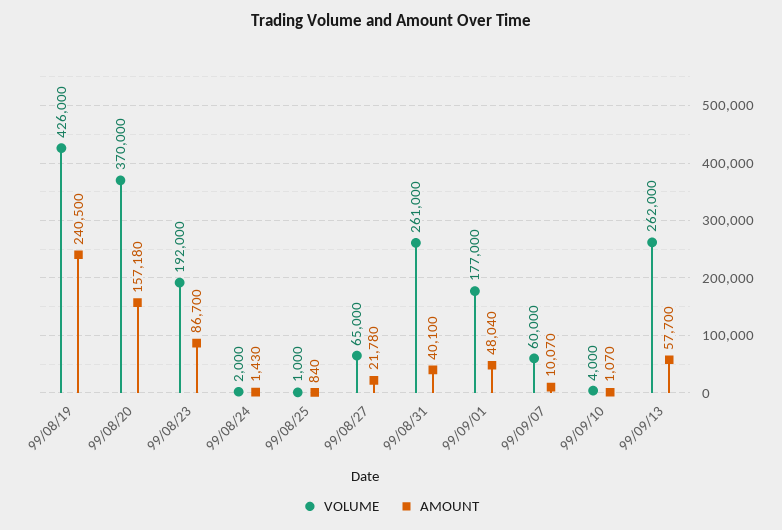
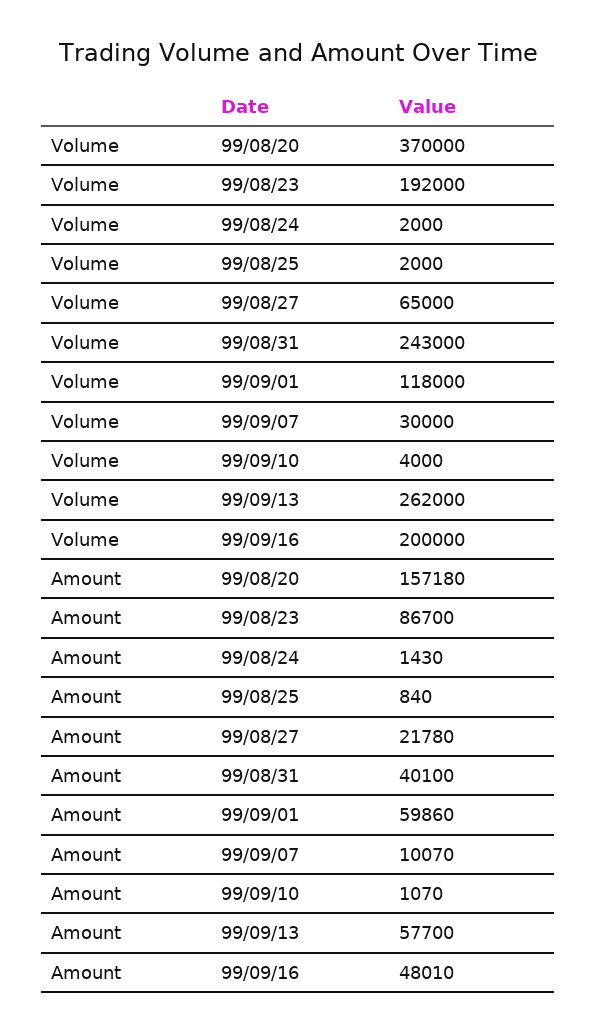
VOLUME, 99/08/19: 426000 -> none
AMOUNT, 99/08/19: 240500 -> none
VOLUME, 99/08/25: 1000 -> 2000
VOLUME, 99/08/31: 261000 -> 243000
VOLUME, 99/09/01: 177000 -> 118000
AMOUNT, 99/09/01: 48040 -> 59860
VOLUME, 99/09/07: 60000 -> 30000
VOLUME, 99/09/16: none -> 200000
AMOUNT, 99/09/16: none -> 48010

